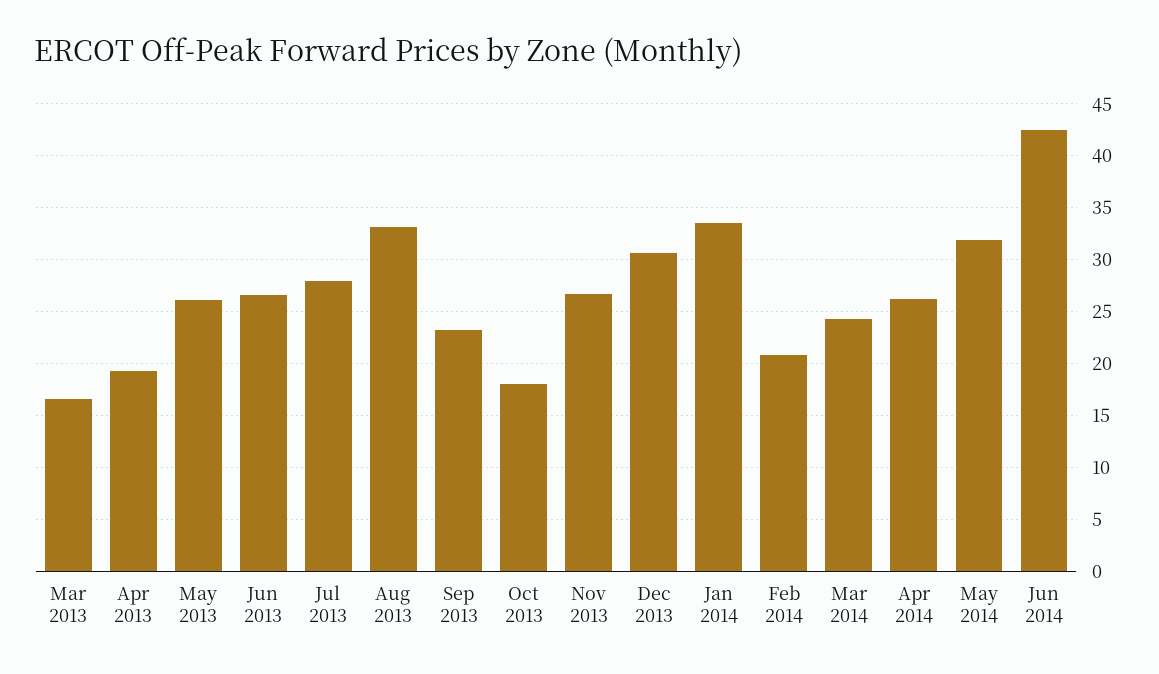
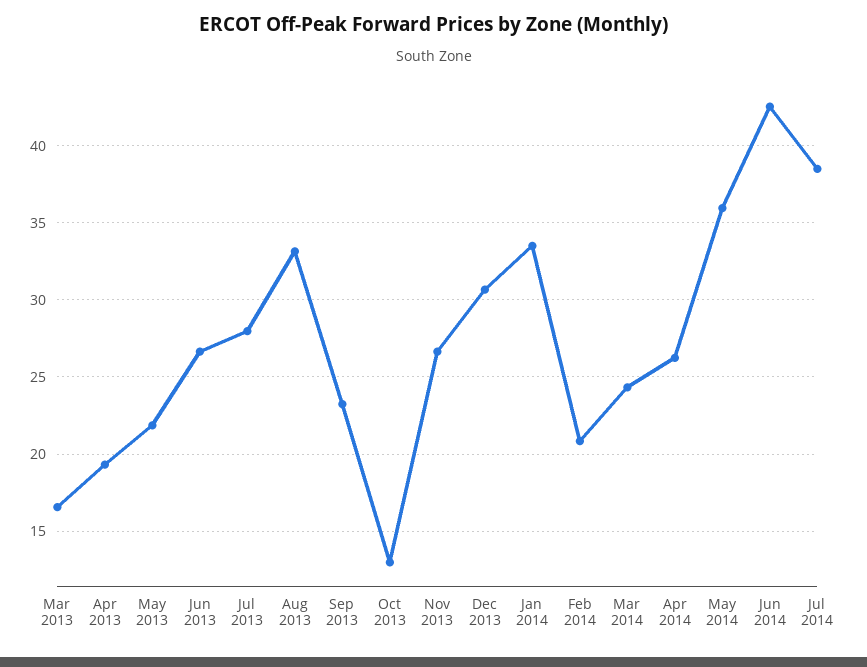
May 2013: 26 -> 22
Oct 2013: 18 -> 13
May 2014: 32 -> 36
Jul 2014: none -> 38.5

